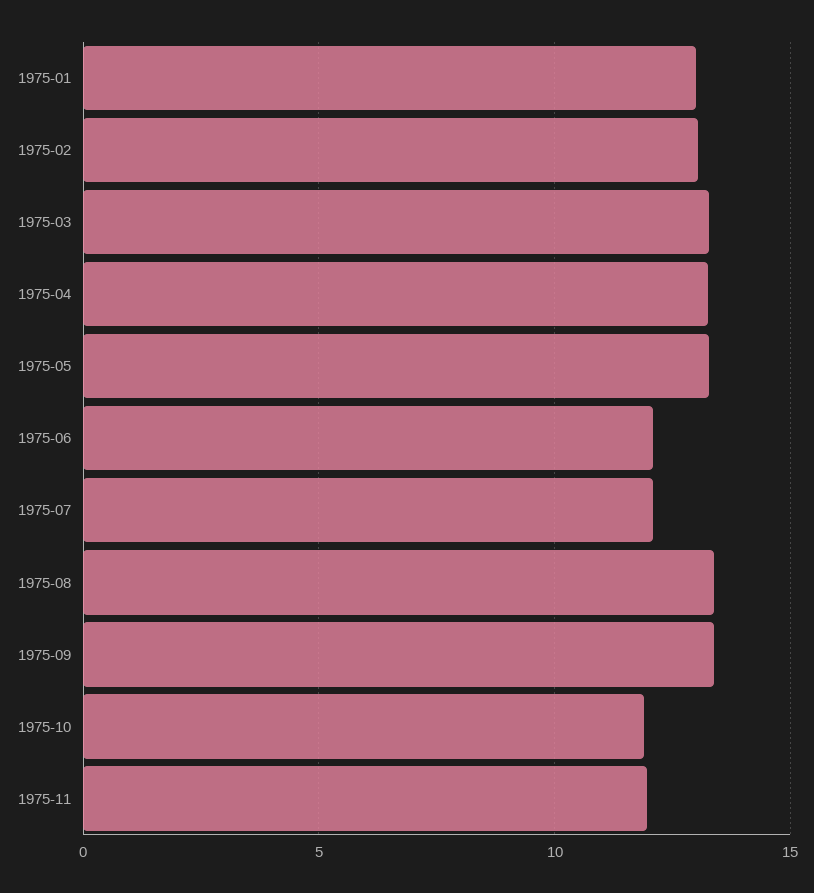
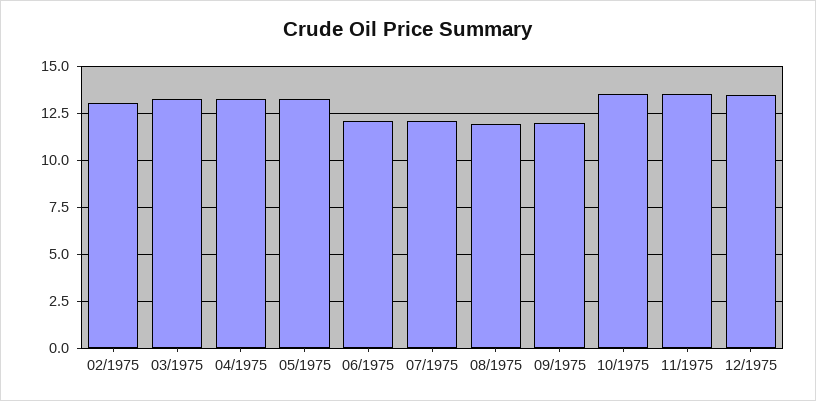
1975-01: 13 -> none
1975-08: 13.5 -> 12
1975-09: 13.5 -> 12
1975-10: 12 -> 13.5
1975-11: 12 -> 13.5
12/1975: none -> 13.5

